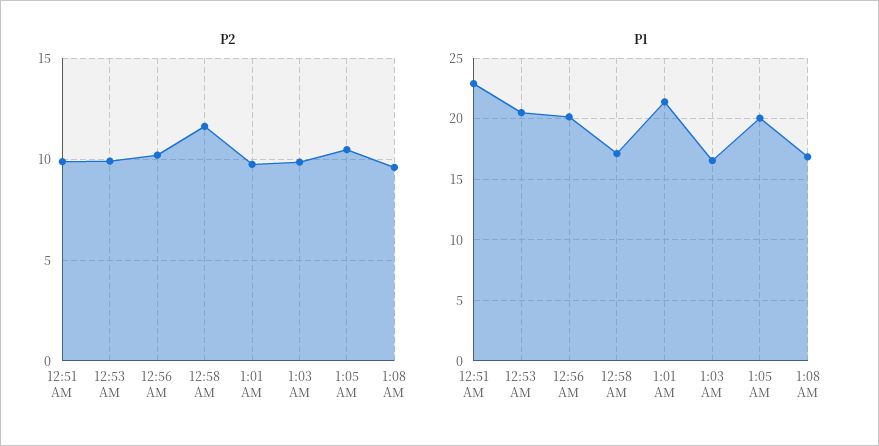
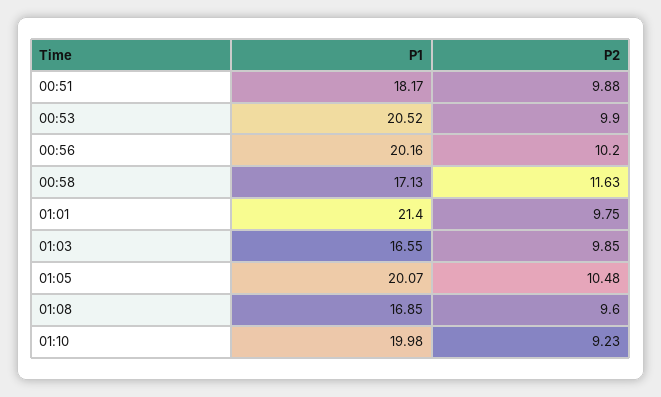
P1, 12:51 AM: 23 -> 18.17
P1, 01:10: none -> 19.98
P2, 01:10: none -> 9.23

